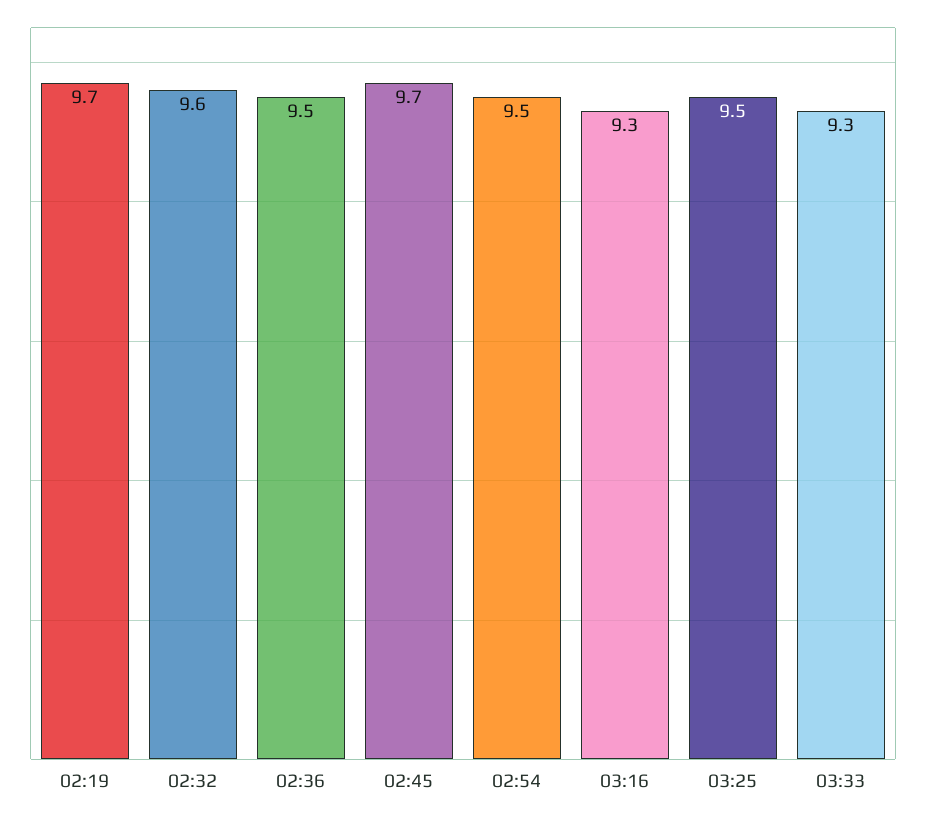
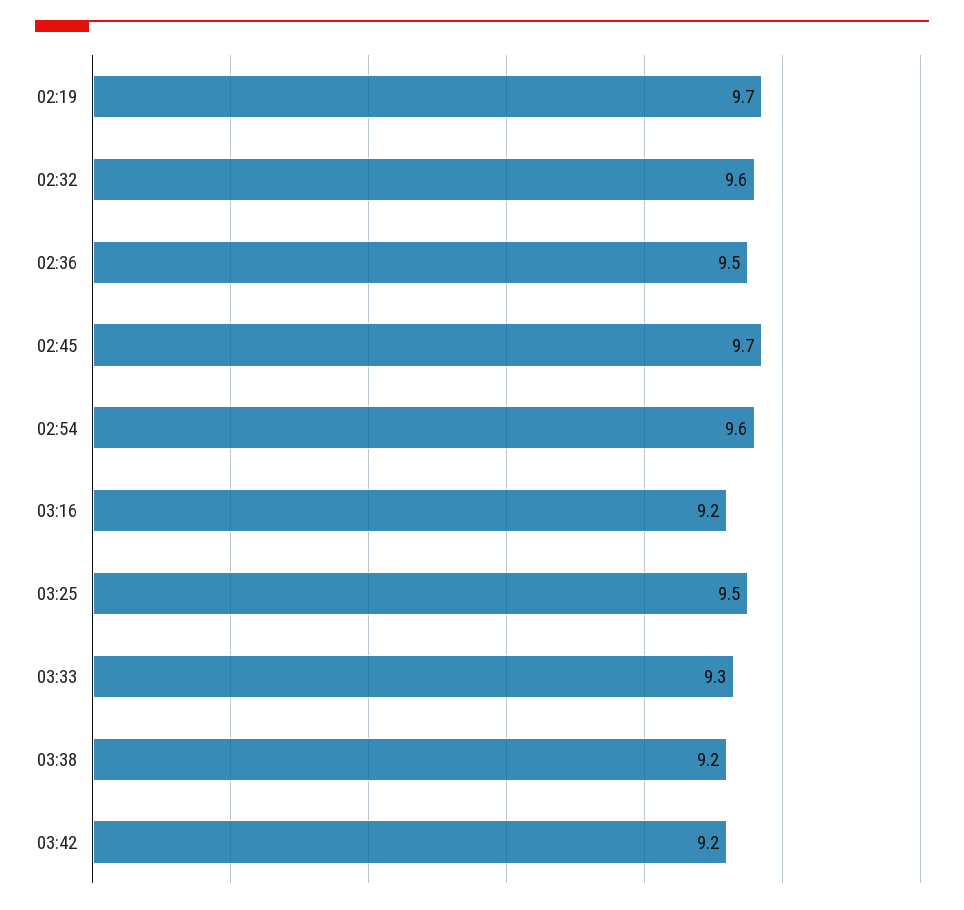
02:54: 9.5 -> 9.6
03:16: 9.3 -> 9.2
03:38: none -> 9.2
03:42: none -> 9.2

